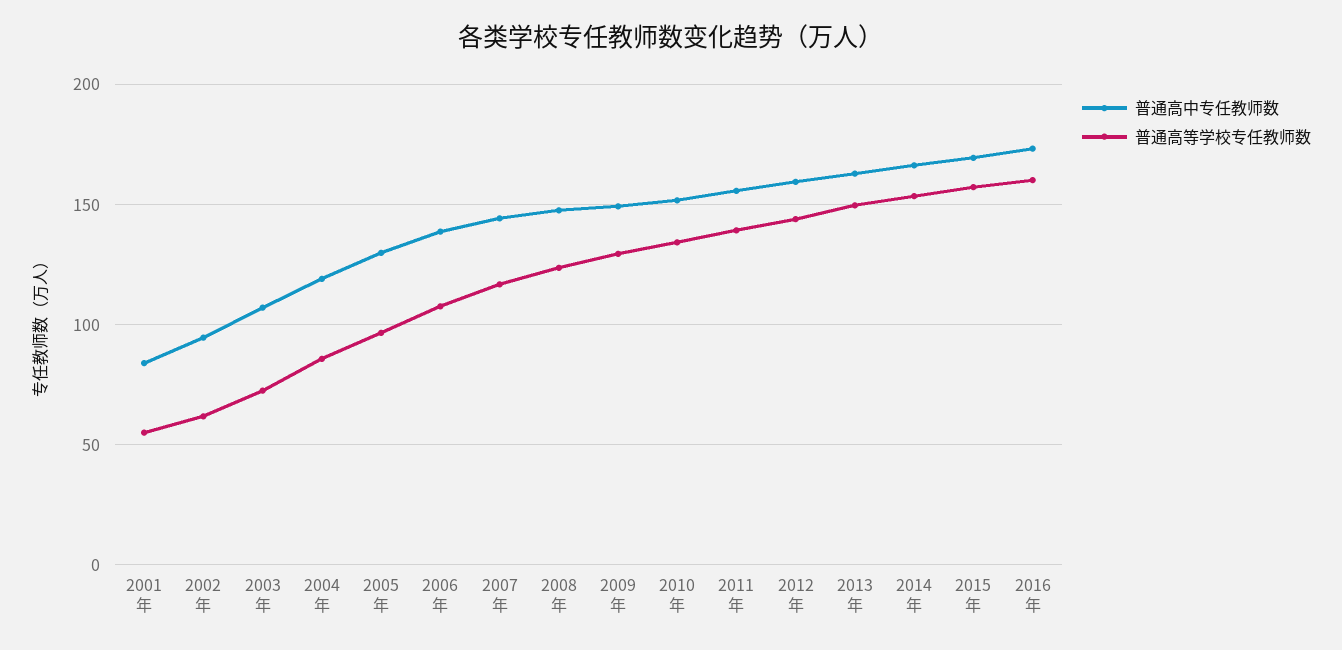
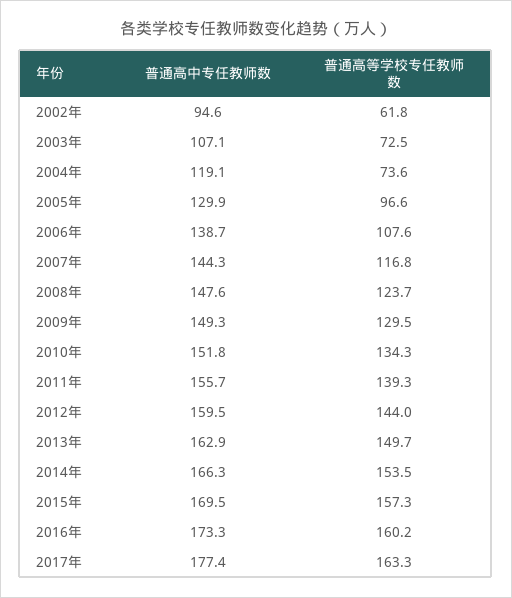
普通高中专任教师数, 2001年: 85 -> none
普通高等学校专任教师数, 2001年: 55 -> none
普通高等学校专任教师数, 2004年: 85 -> 73.6
普通高中专任教师数, 2017年: none -> 177.4
普通高等学校专任教师数, 2017年: none -> 163.3

